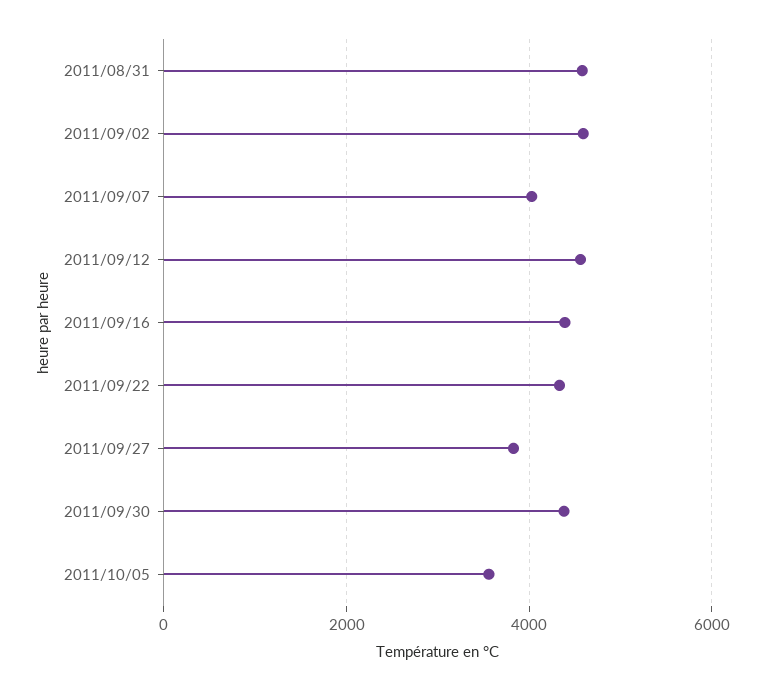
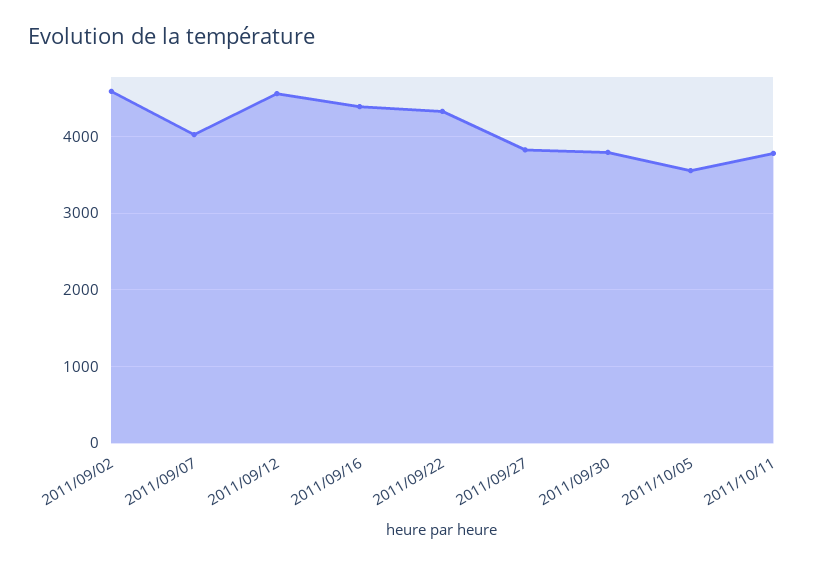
2011/08/31: 4600 -> none
2011/09/30: 4400 -> 3800
2011/10/11: none -> 3800

